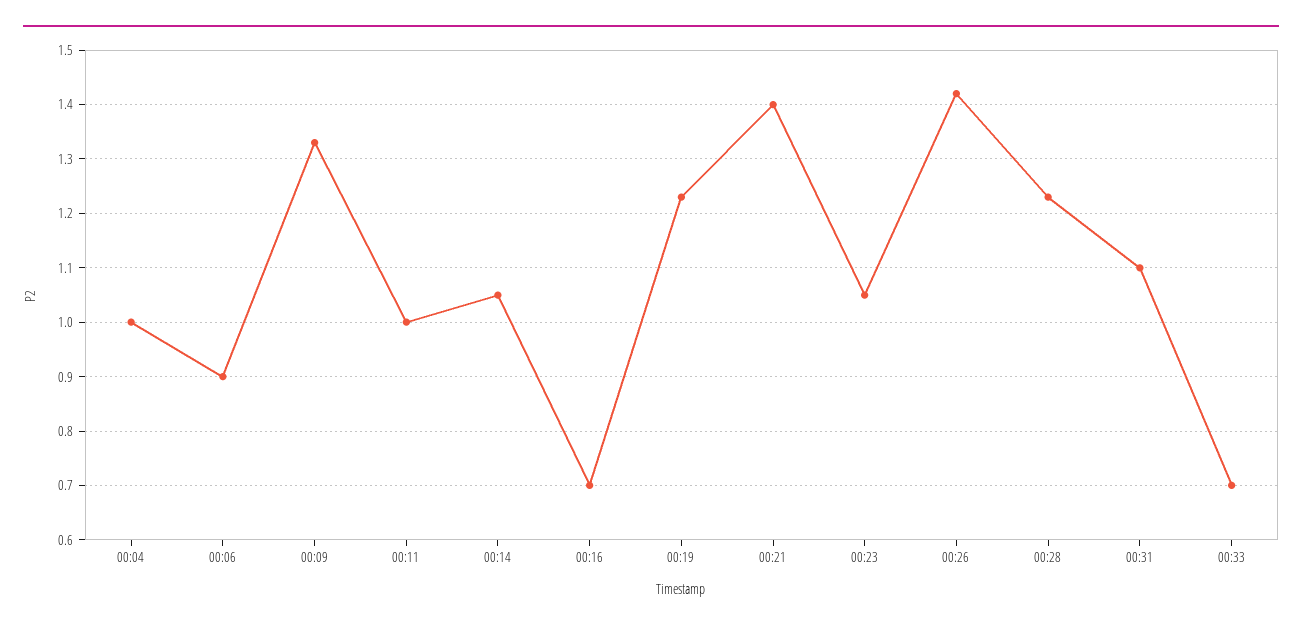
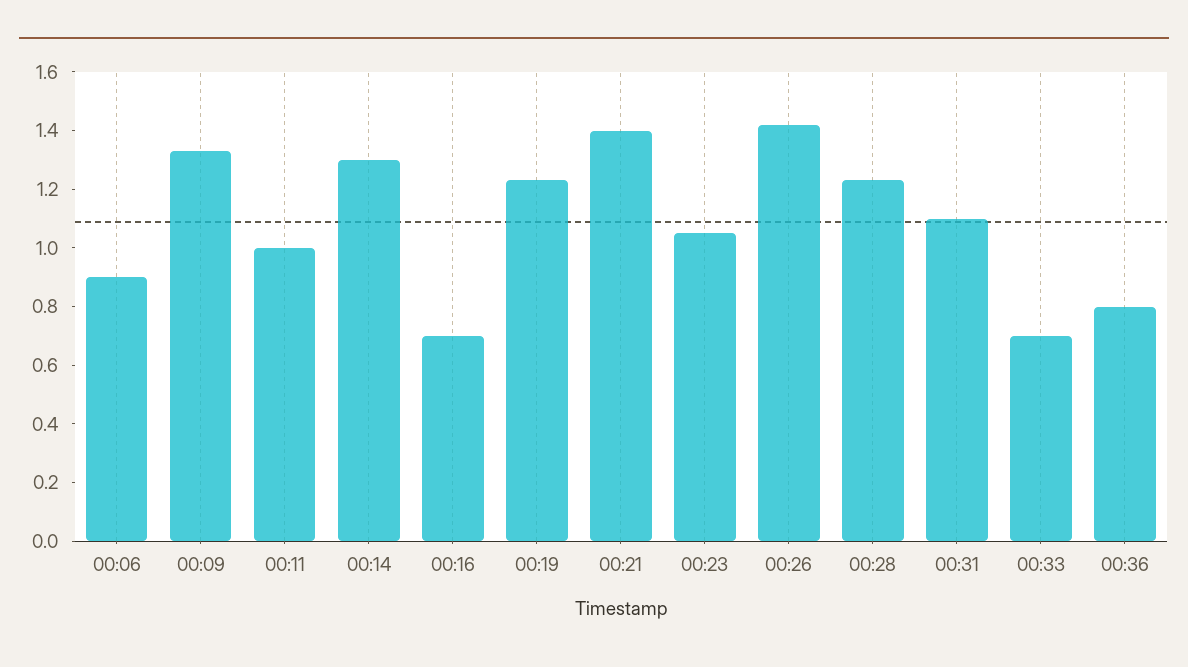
00:04: 1 -> none
00:14: 1.05 -> 1.3
00:36: none -> 0.8

